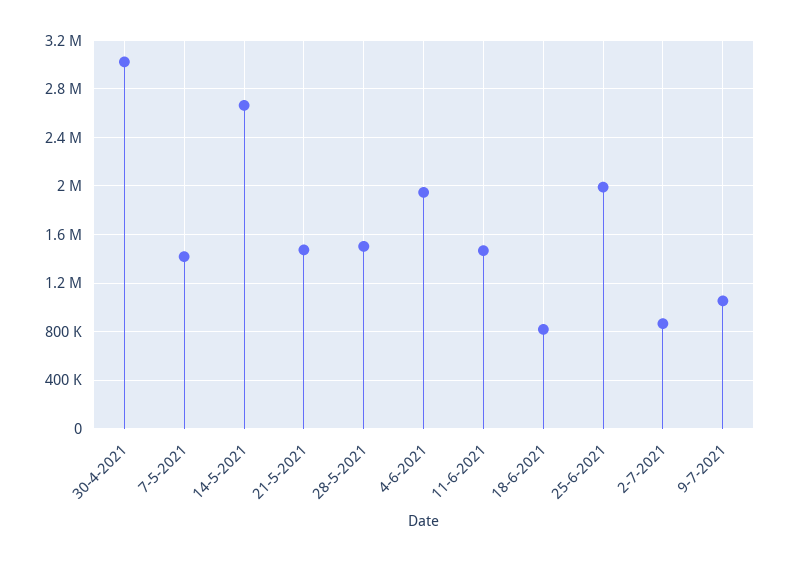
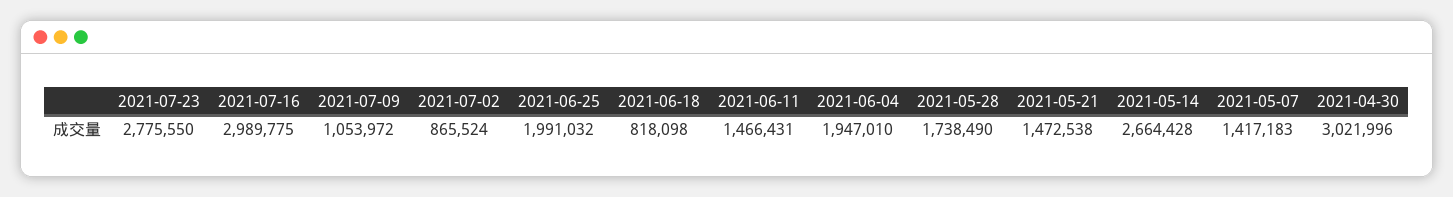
28-5-2021: 1500000 -> 1738490
2021-07-23: none -> 2775550
2021-07-16: none -> 2989775

